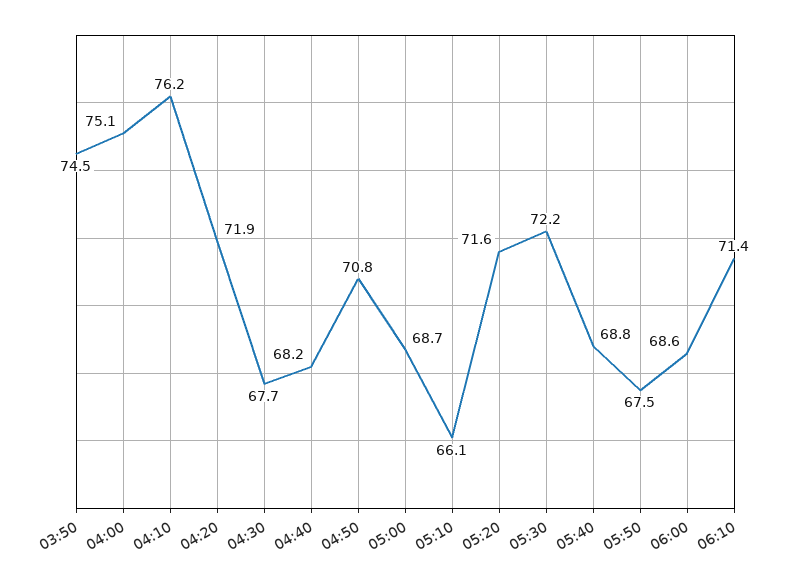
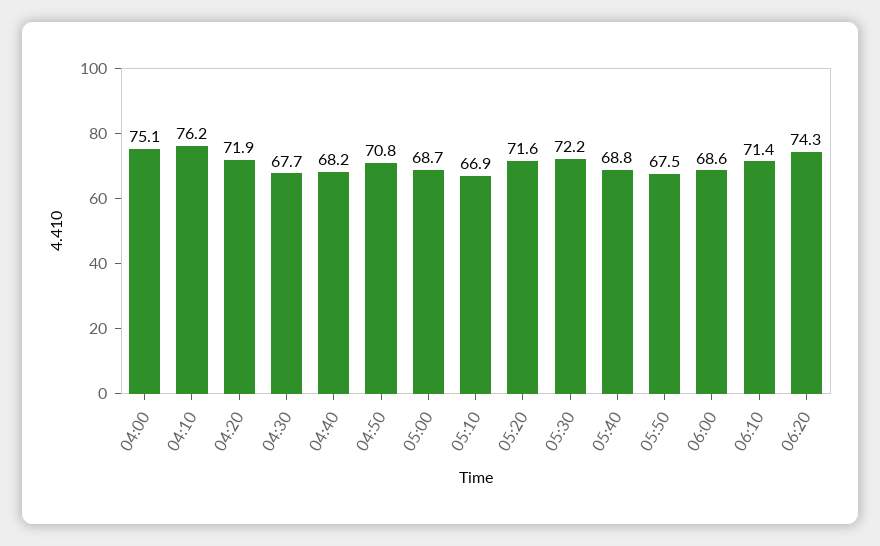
03:50: 74.5 -> none
05:10: 66.1 -> 66.9
06:20: none -> 74.3

